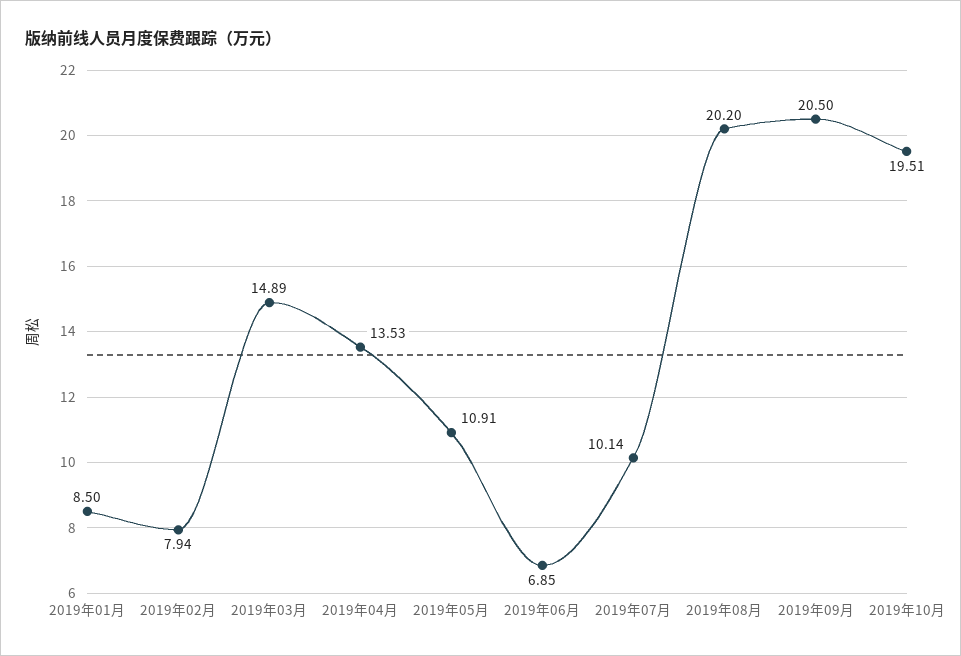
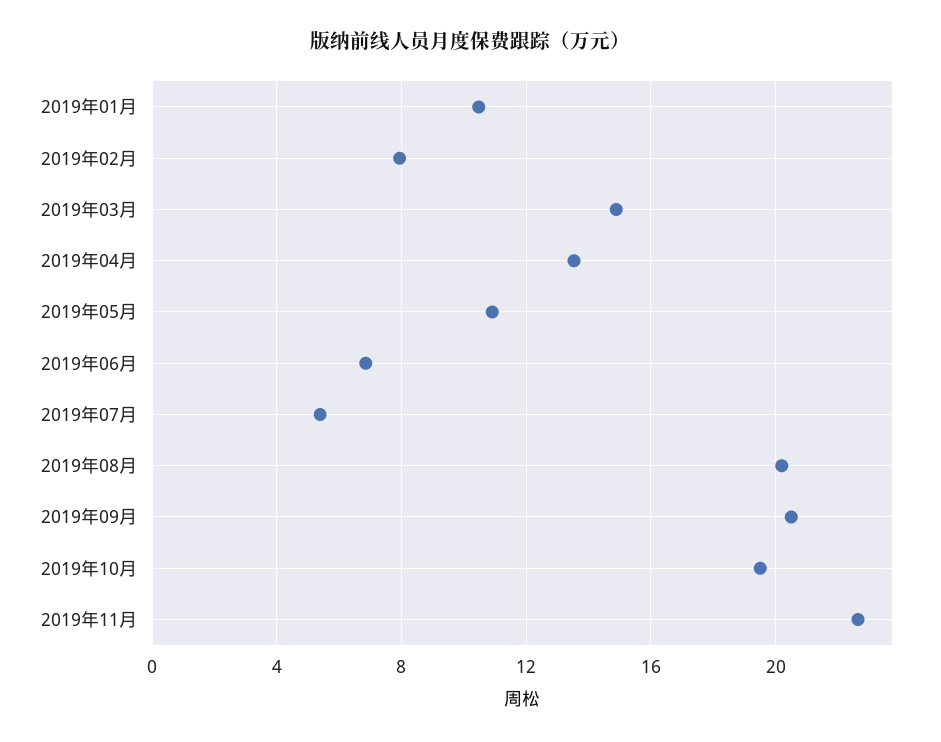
2019年01月: 8.5 -> 10.5
2019年07月: 10.14 -> 5.5
2019年11月: none -> 22.5

